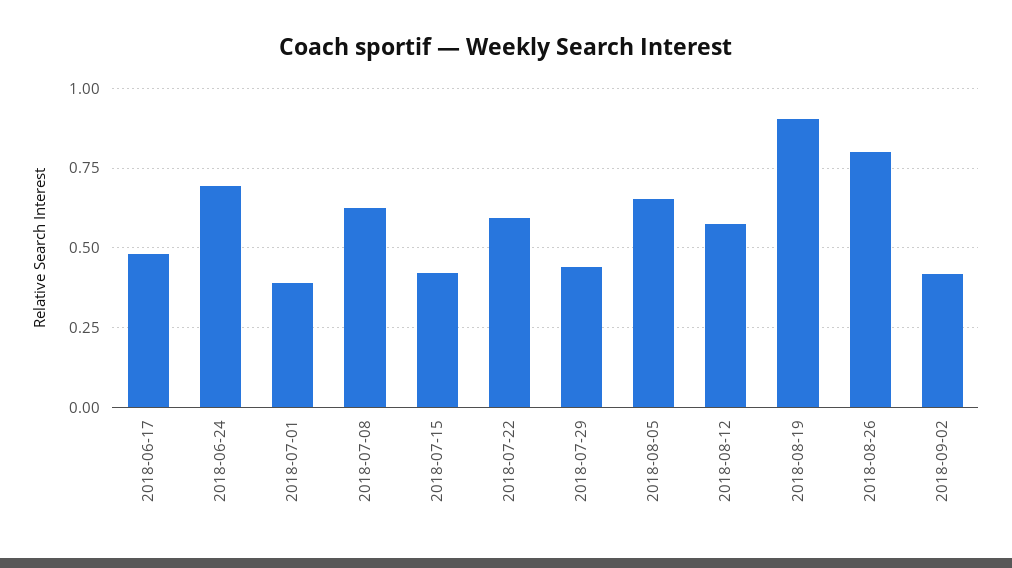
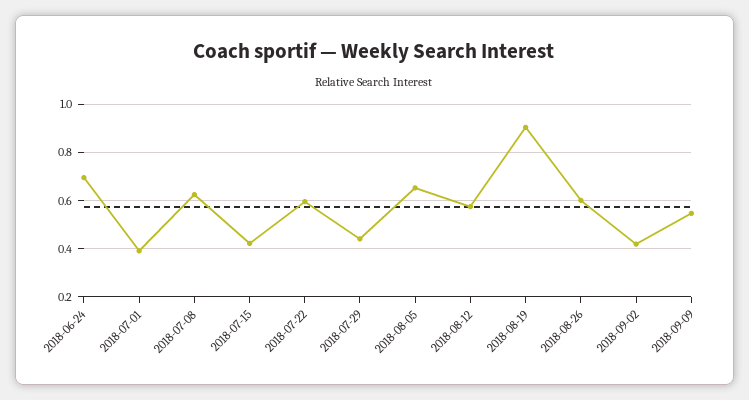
2018-06-17: 0.475 -> none
2018-08-26: 0.8 -> 0.6
2018-09-09: none -> 0.55

